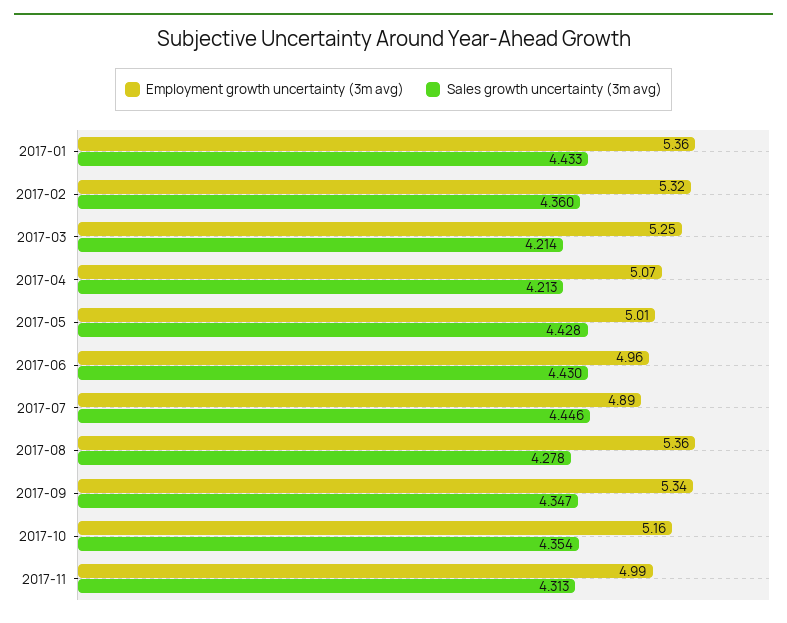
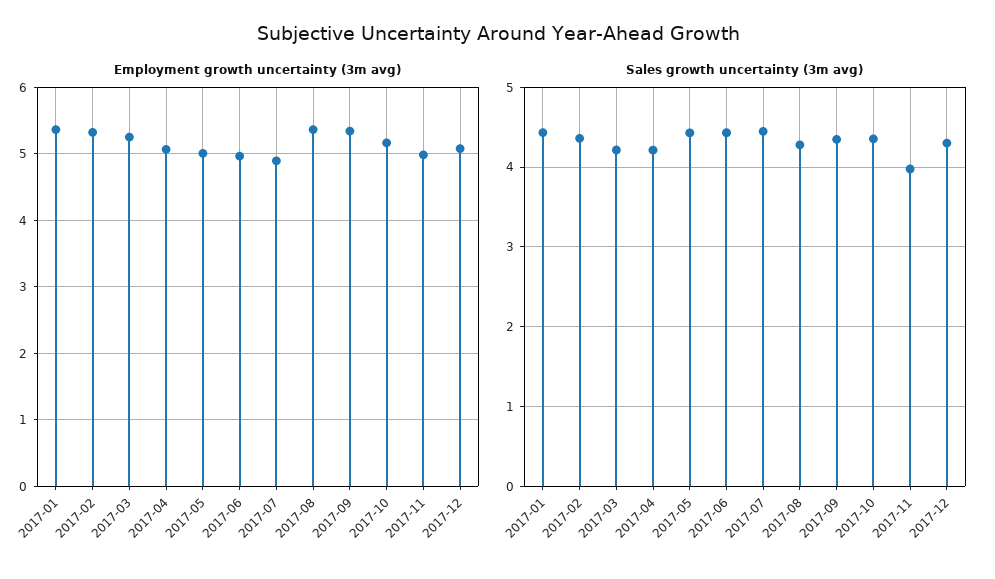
Sales growth uncertainty (3m avg), 2017-11: 4.313 -> 4
Employment growth uncertainty (3m avg), 2017-12: none -> 5.1
Sales growth uncertainty (3m avg), 2017-12: none -> 4.3

